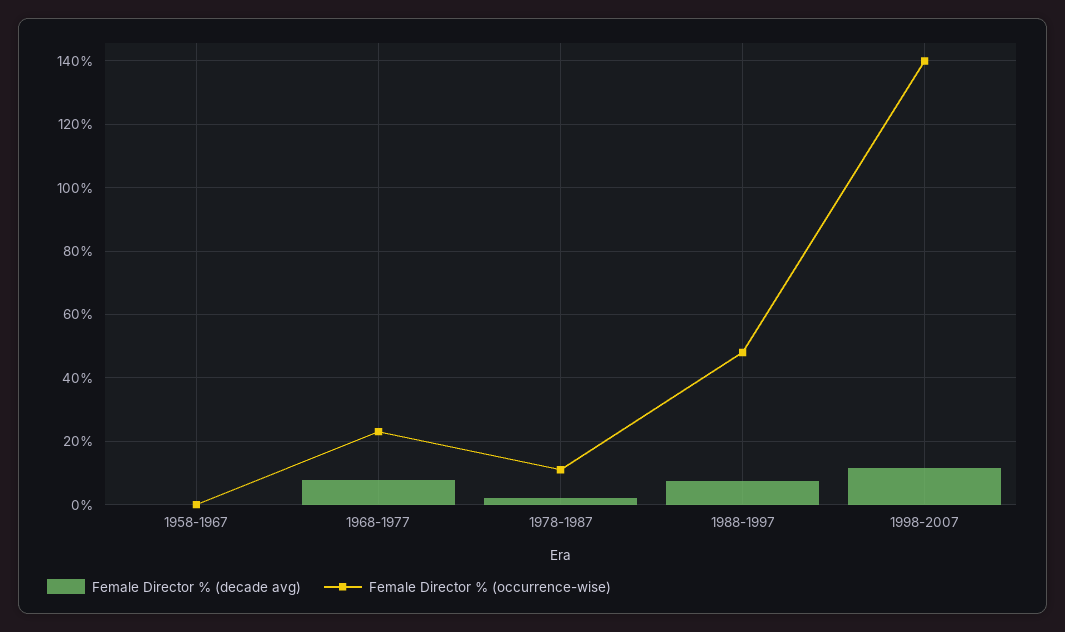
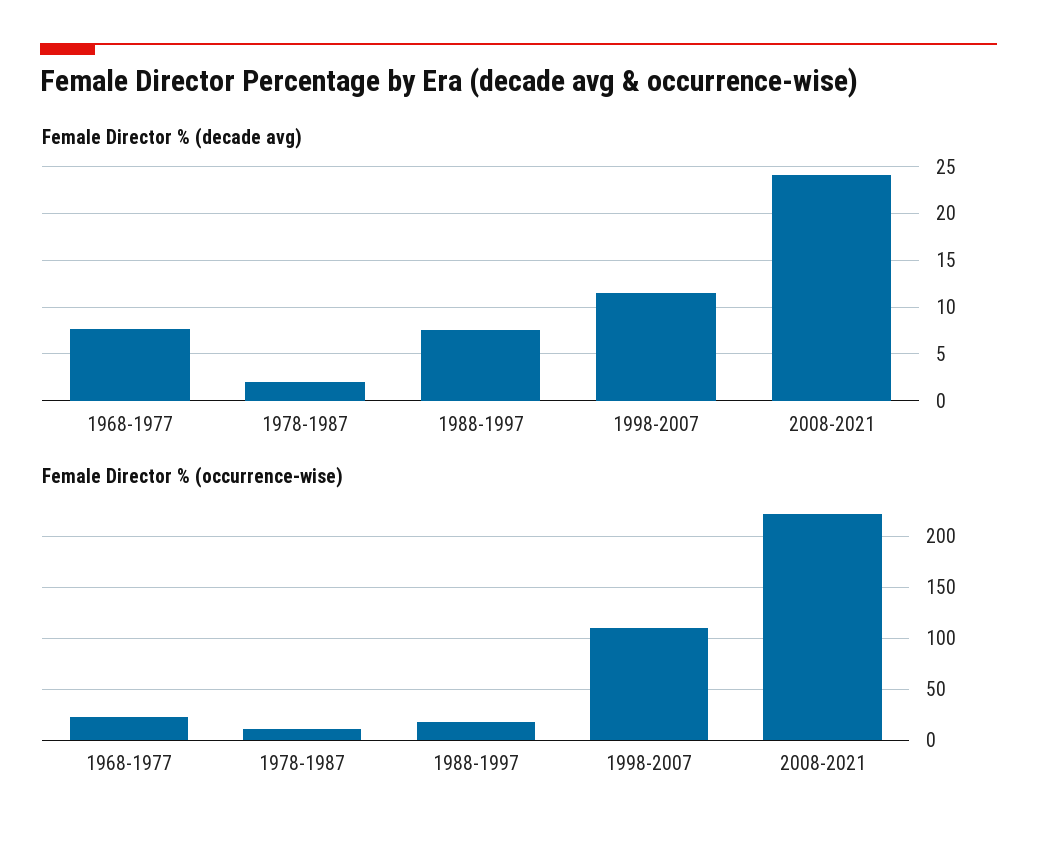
Female Director % (decade avg), 1958-1967: 0 -> none
Female Director % (occurrence-wise), 1958-1967: 0 -> none
Female Director % (occurrence-wise), 1988-1997: 48 -> 20
Female Director % (occurrence-wise), 1998-2007: 140 -> 110
Female Director % (decade avg), 2008-2021: none -> 24
Female Director % (occurrence-wise), 2008-2021: none -> 220

